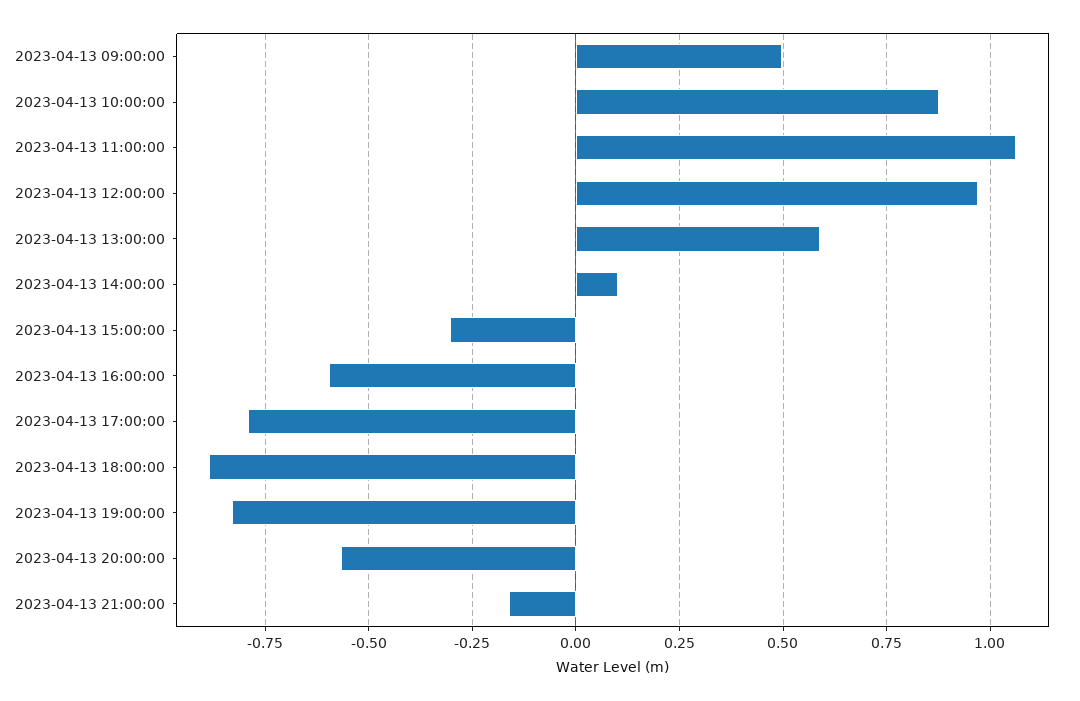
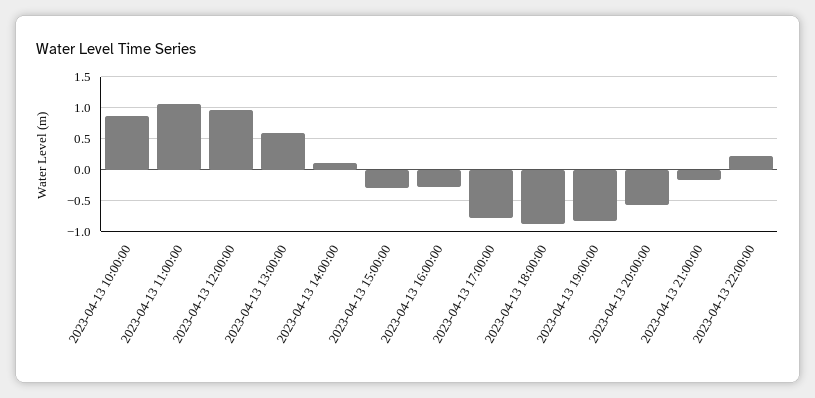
2023-04-13 09:00:00: 0.5 -> none
2023-04-13 16:00:00: -0.6 -> -0.3
2023-04-13 22:00:00: none -> 0.2

